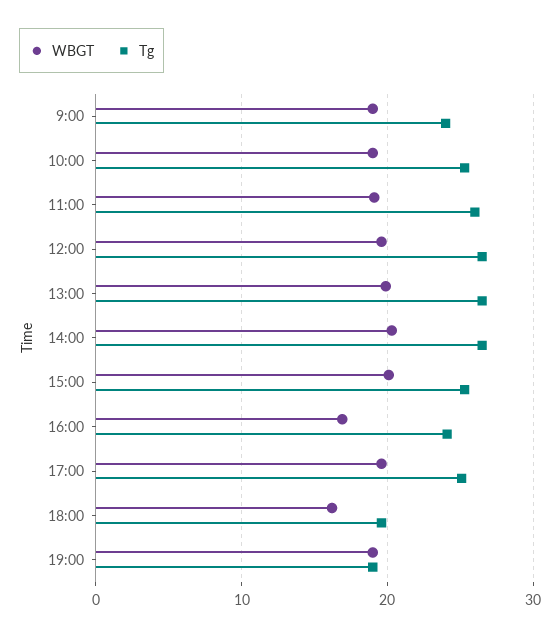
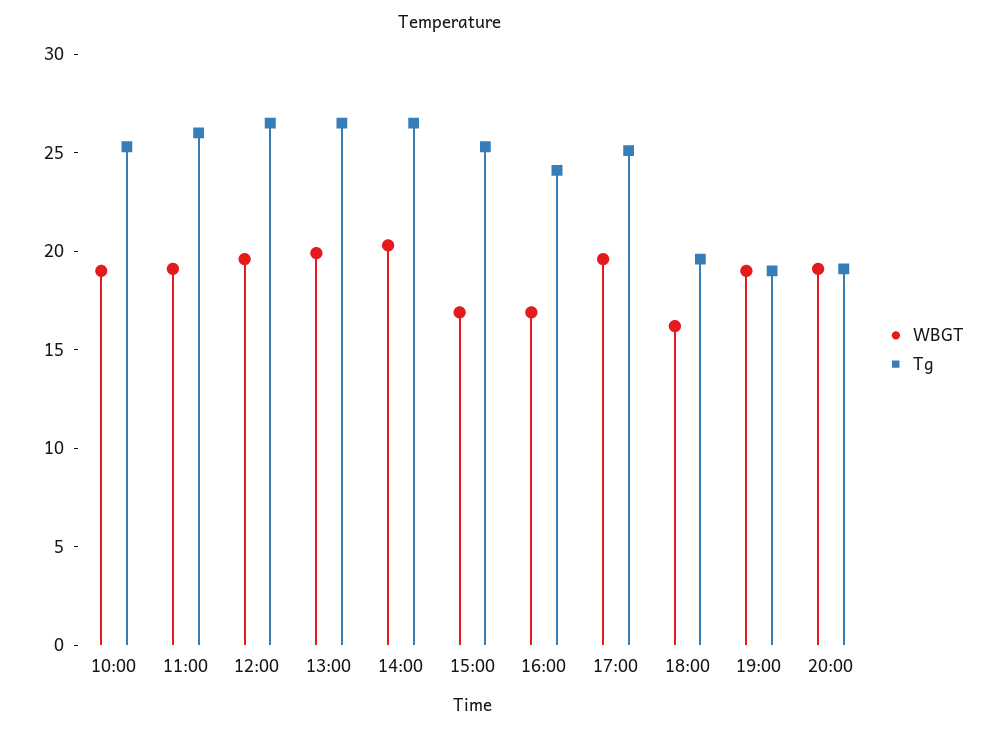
WBGT, 9:00: 19 -> none
Tg, 9:00: 24 -> none
WBGT, 15:00: 20 -> 17
WBGT, 20:00: none -> 19
Tg, 20:00: none -> 19

